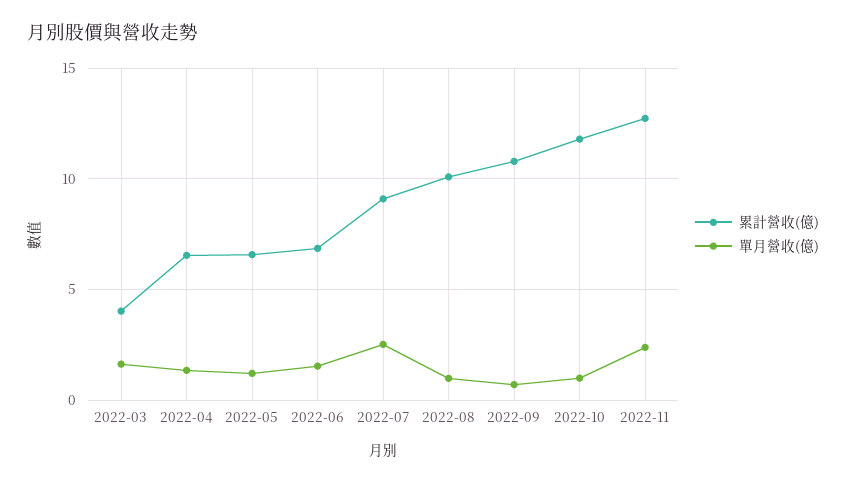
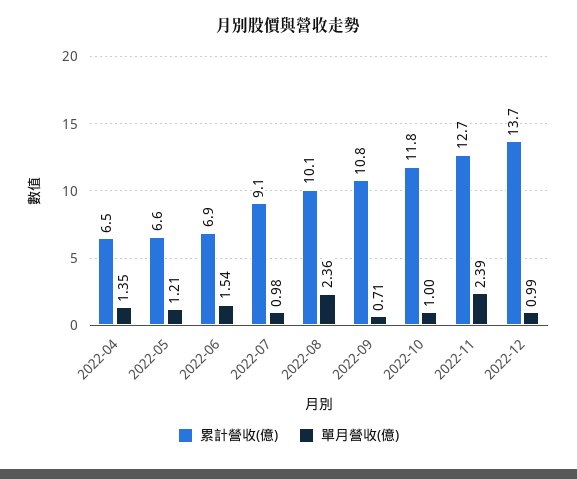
累計營收(億), 2022-03: 4 -> none
單月營收(億), 2022-03: 1.5 -> none
單月營收(億), 2022-07: 2.5 -> 0.98
單月營收(億), 2022-08: 1 -> 2.36
累計營收(億), 2022-12: none -> 13.7
單月營收(億), 2022-12: none -> 0.99

